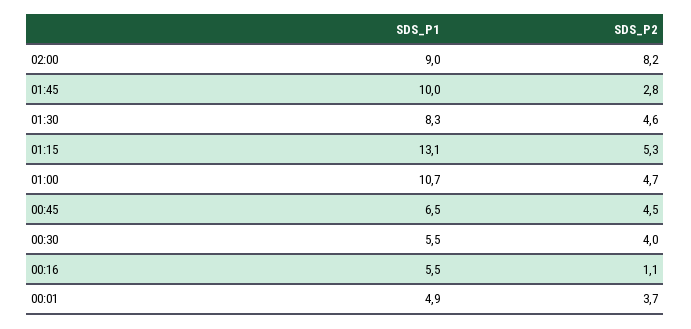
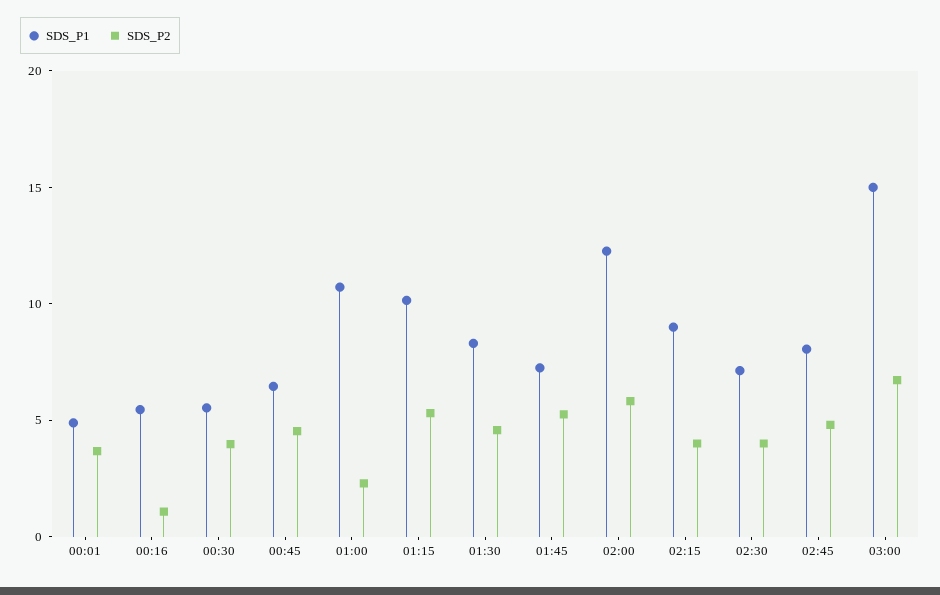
SDS_P1, 02:00: 9 -> 12
SDS_P2, 02:00: 8.2 -> 6
SDS_P1, 01:45: 10 -> 7
SDS_P2, 01:45: 2.8 -> 5
SDS_P1, 01:15: 13.1 -> 10
SDS_P2, 01:00: 4.7 -> 2
SDS_P1, 02:15: none -> 9
SDS_P2, 02:15: none -> 4
SDS_P1, 02:30: none -> 7
SDS_P2, 02:30: none -> 4
SDS_P1, 02:45: none -> 8
SDS_P2, 02:45: none -> 5
SDS_P1, 03:00: none -> 15
SDS_P2, 03:00: none -> 7

